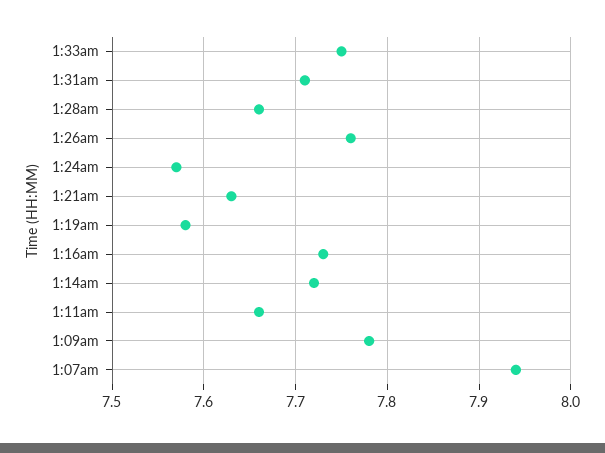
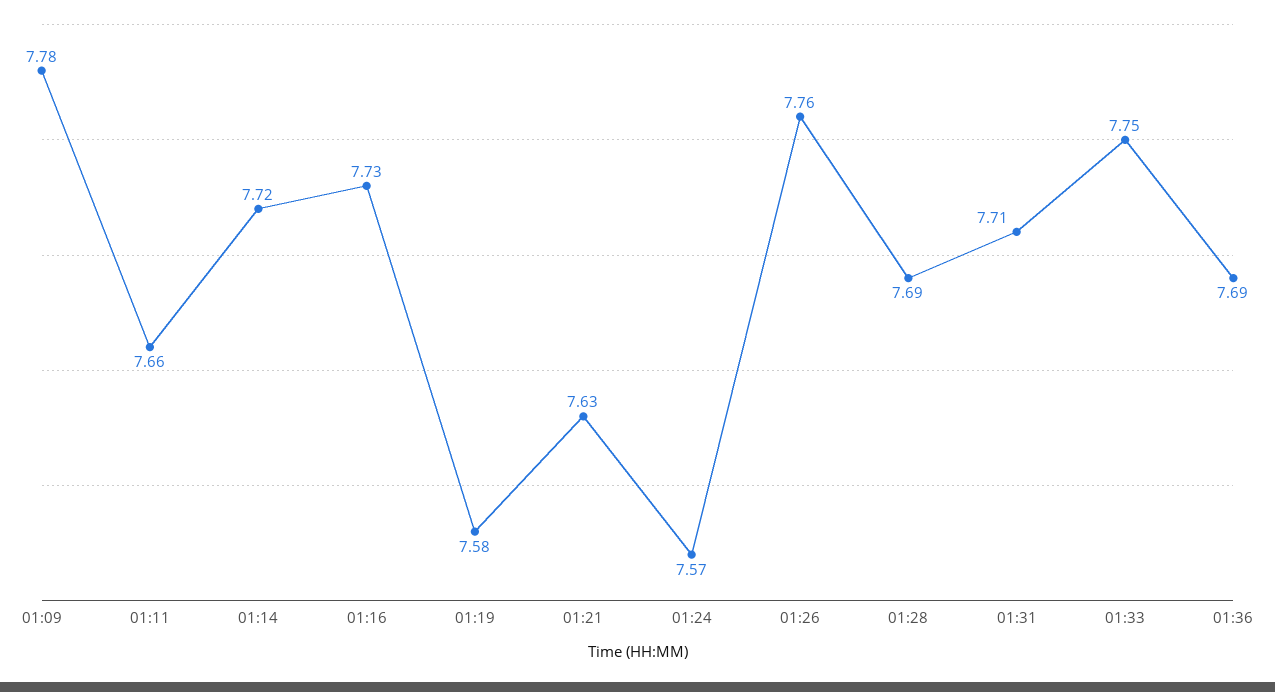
1:28am: 7.66 -> 7.69
1:07am: 7.94 -> none
01:36: none -> 7.69

